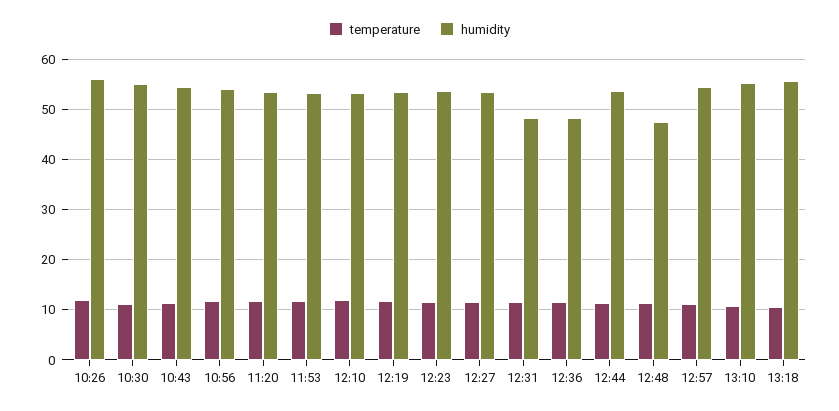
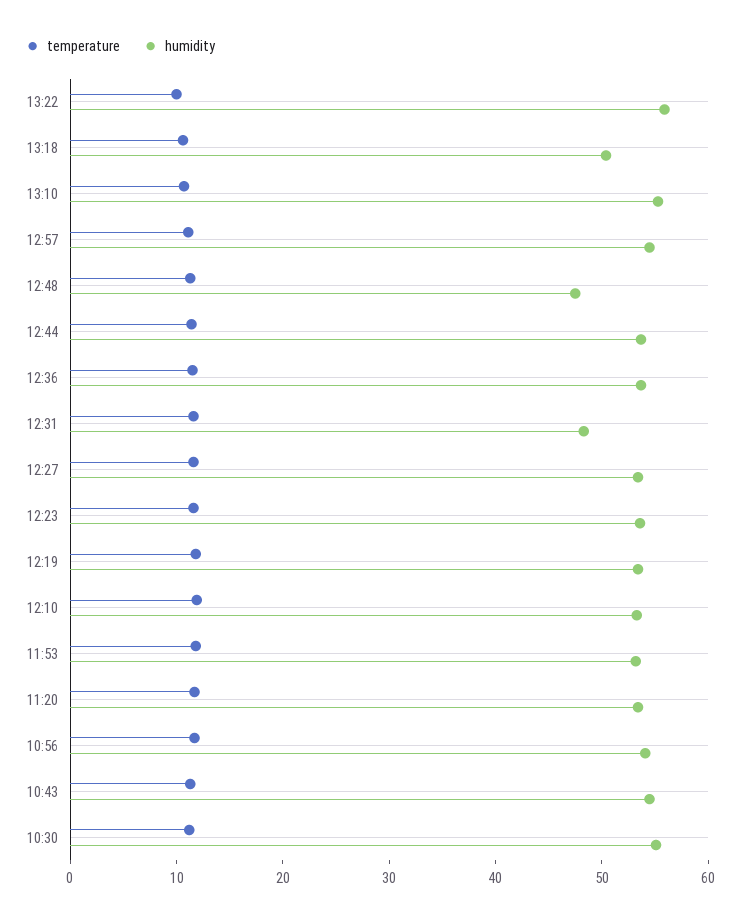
temperature, 10:26: 12 -> none
humidity, 10:26: 56 -> none
humidity, 12:36: 48 -> 54
humidity, 13:18: 56 -> 50
temperature, 13:22: none -> 10
humidity, 13:22: none -> 56

